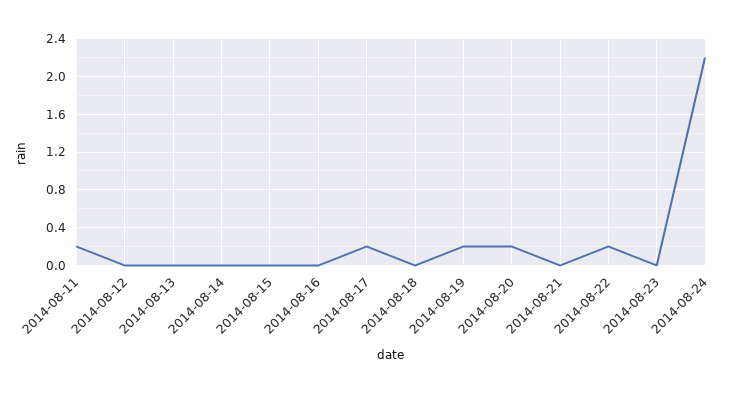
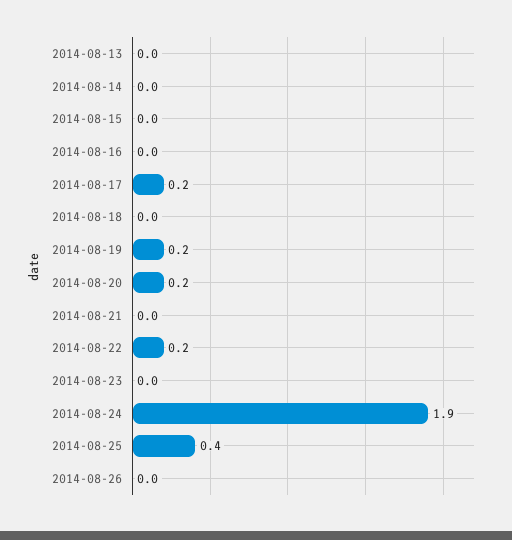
2014-08-11: 0.2 -> none
2014-08-12: 0 -> none
2014-08-24: 2.2 -> 1.9
2014-08-25: none -> 0.4
2014-08-26: none -> 0

